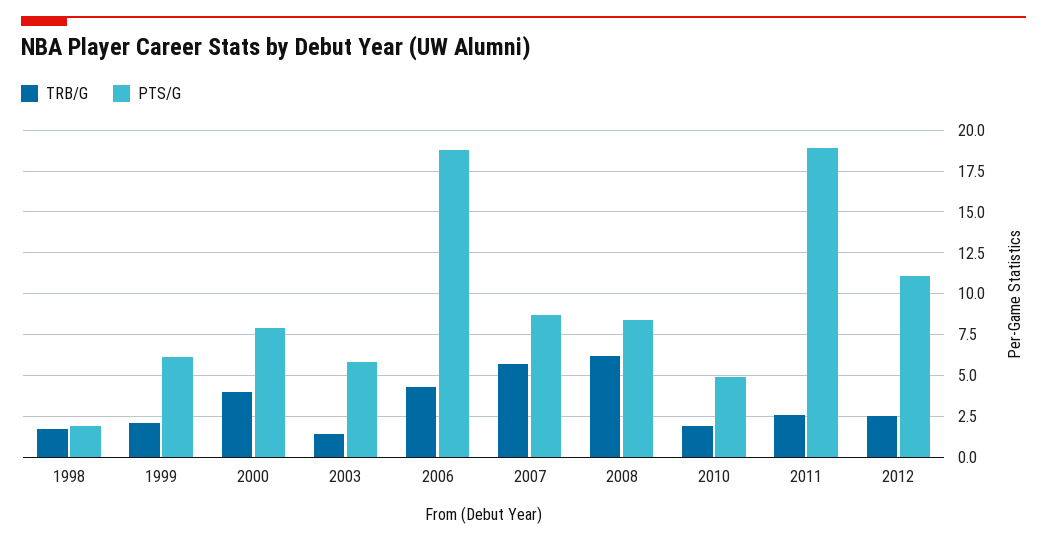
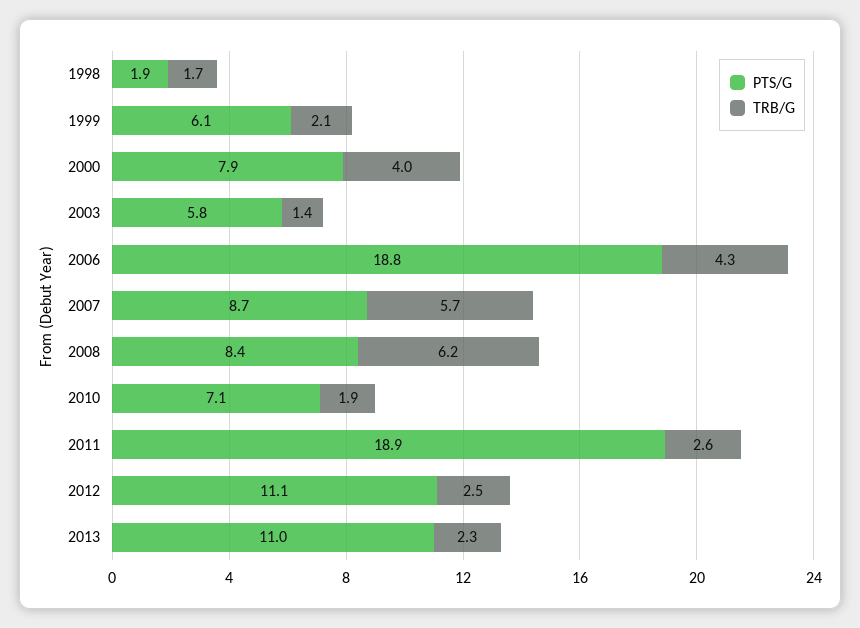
PTS/G, 2010: 5 -> 7.1
PTS/G, 2013: none -> 11
TRB/G, 2013: none -> 2.3

